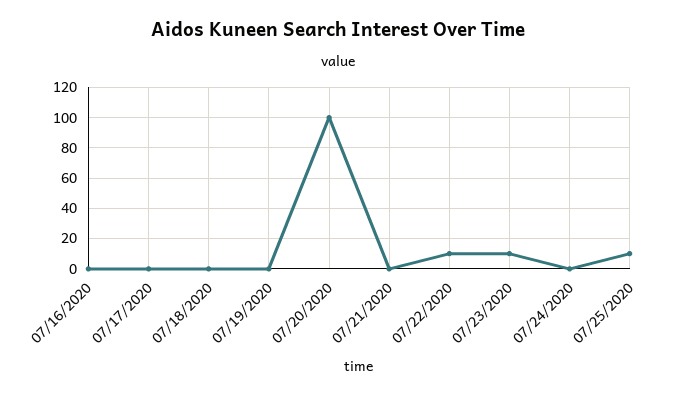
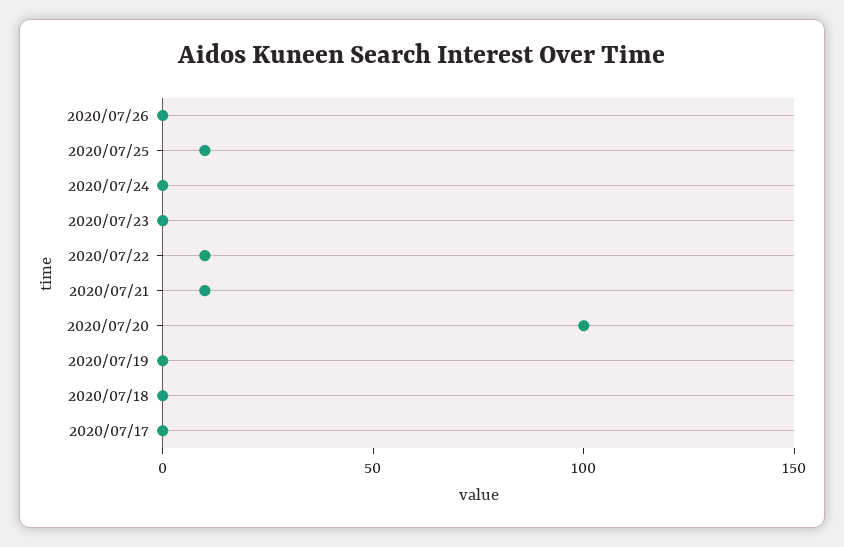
07/16/2020: 0 -> none
07/21/2020: 0 -> 10
07/23/2020: 10 -> 0
2020/07/26: none -> 0

